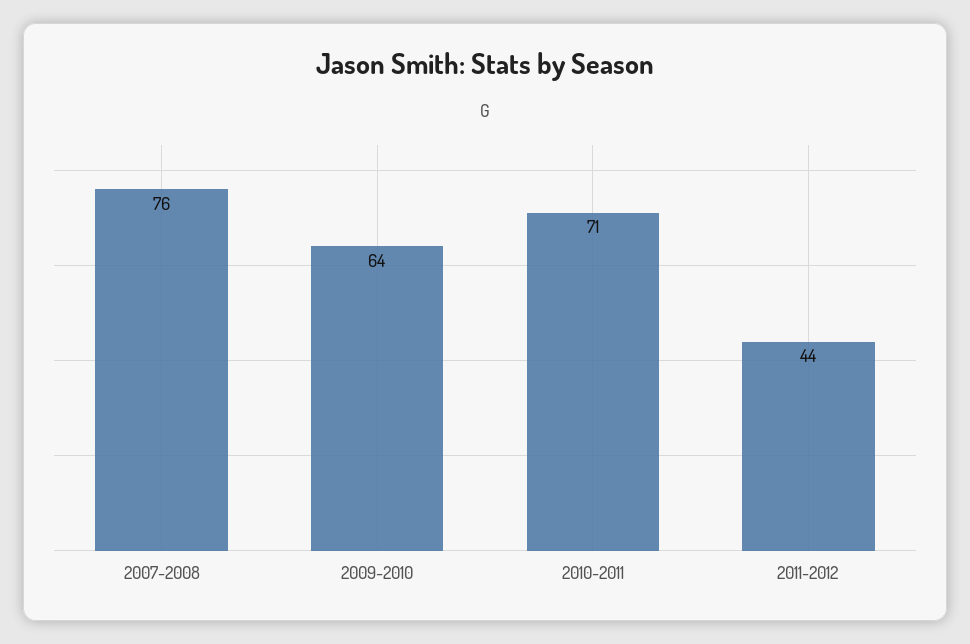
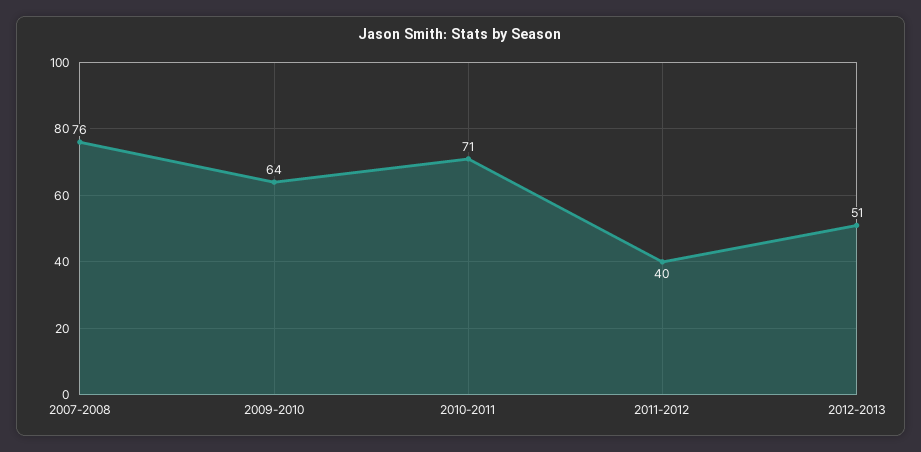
2011-2012: 44 -> 40
2012-2013: none -> 51

